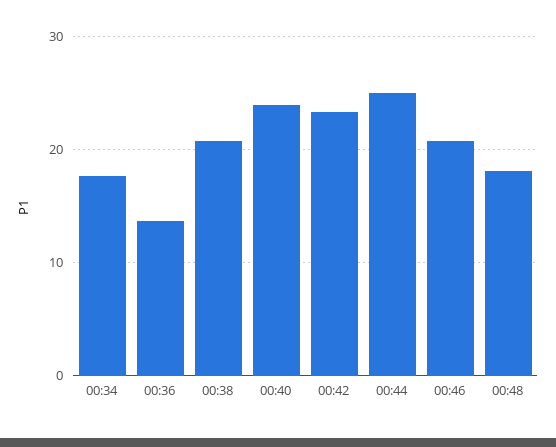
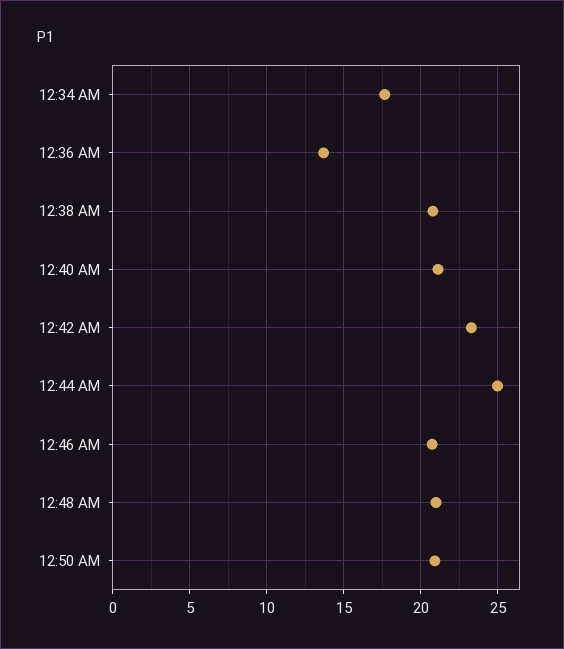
00:40: 24 -> 21
00:48: 18 -> 21
12:50 AM: none -> 21

